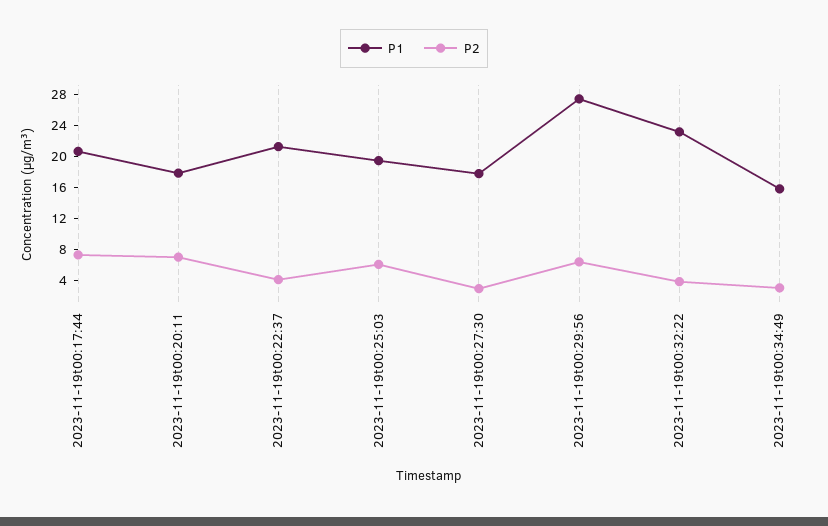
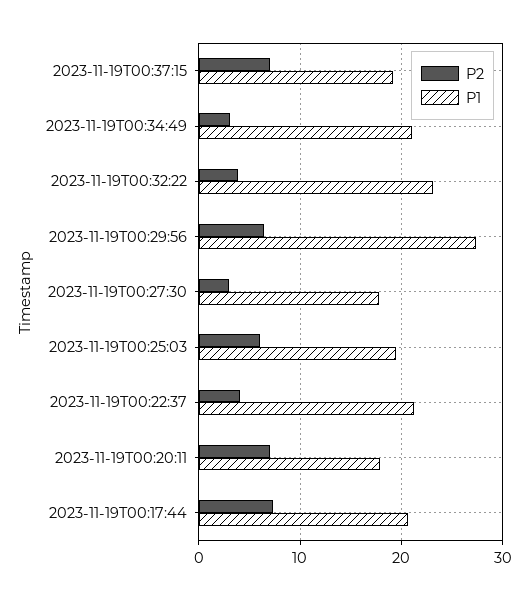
P1, 2023-11-19t00:34:49: 16 -> 21
P2, 2023-11-19T00:37:15: none -> 7
P1, 2023-11-19T00:37:15: none -> 19

